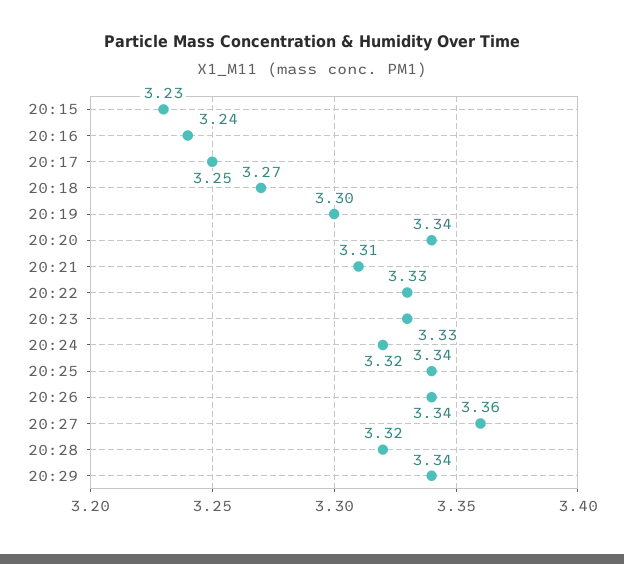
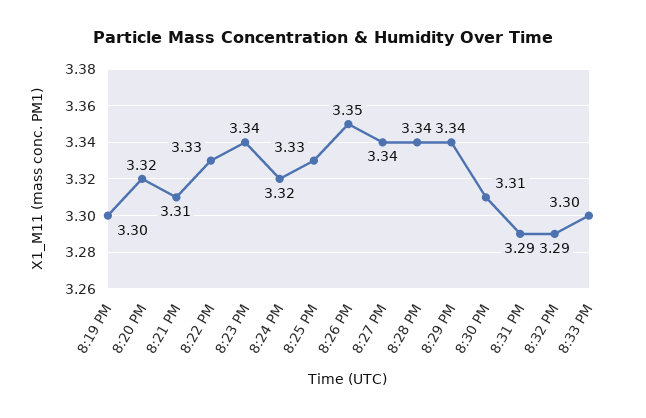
20:15: 3.23 -> none
20:16: 3.24 -> none
20:17: 3.25 -> none
20:18: 3.27 -> none
20:20: 3.34 -> 3.32
20:23: 3.33 -> 3.34
20:25: 3.34 -> 3.33
20:26: 3.34 -> 3.35
20:27: 3.36 -> 3.34
20:28: 3.32 -> 3.34
8:30 PM: none -> 3.31
8:31 PM: none -> 3.29
8:32 PM: none -> 3.29
8:33 PM: none -> 3.3

